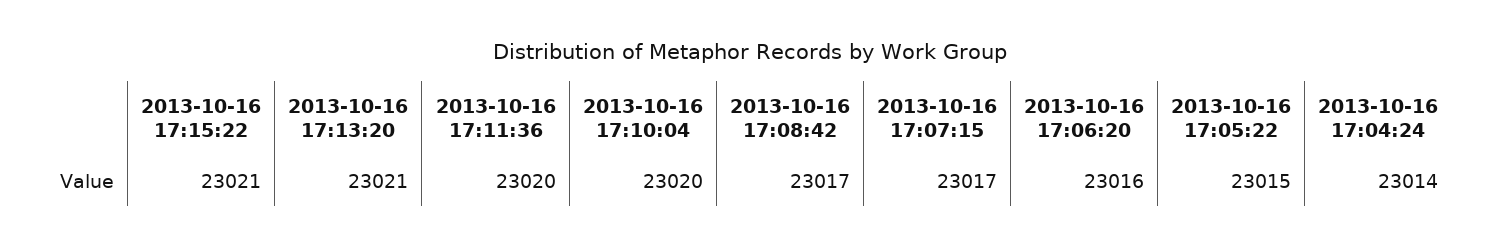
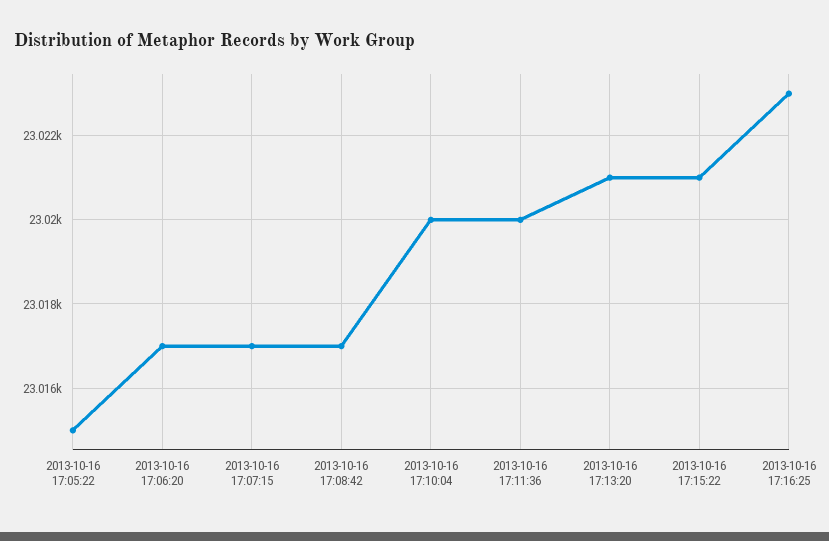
2013-10-16 17:06:20: 23016 -> 23017
2013-10-16 17:04:24: 23014 -> none
2013-10-16 17:16:25: none -> 23023

